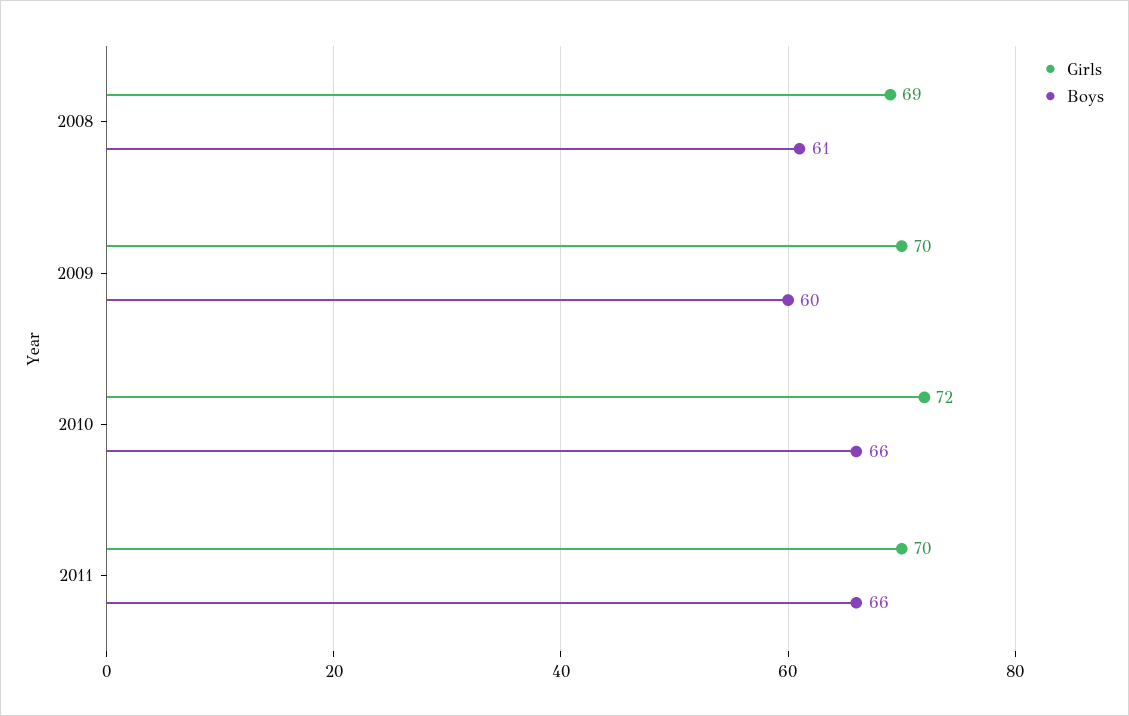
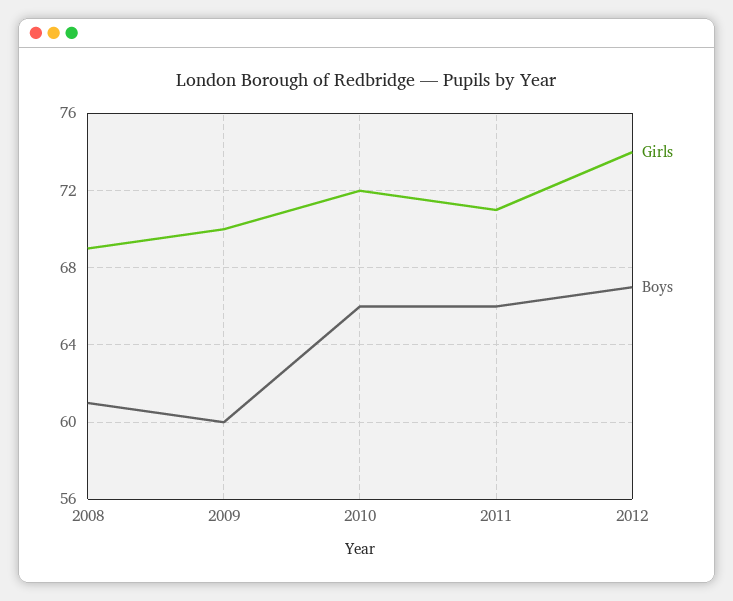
Girls, 2011: 70 -> 71
Girls, 2012: none -> 74
Boys, 2012: none -> 67

